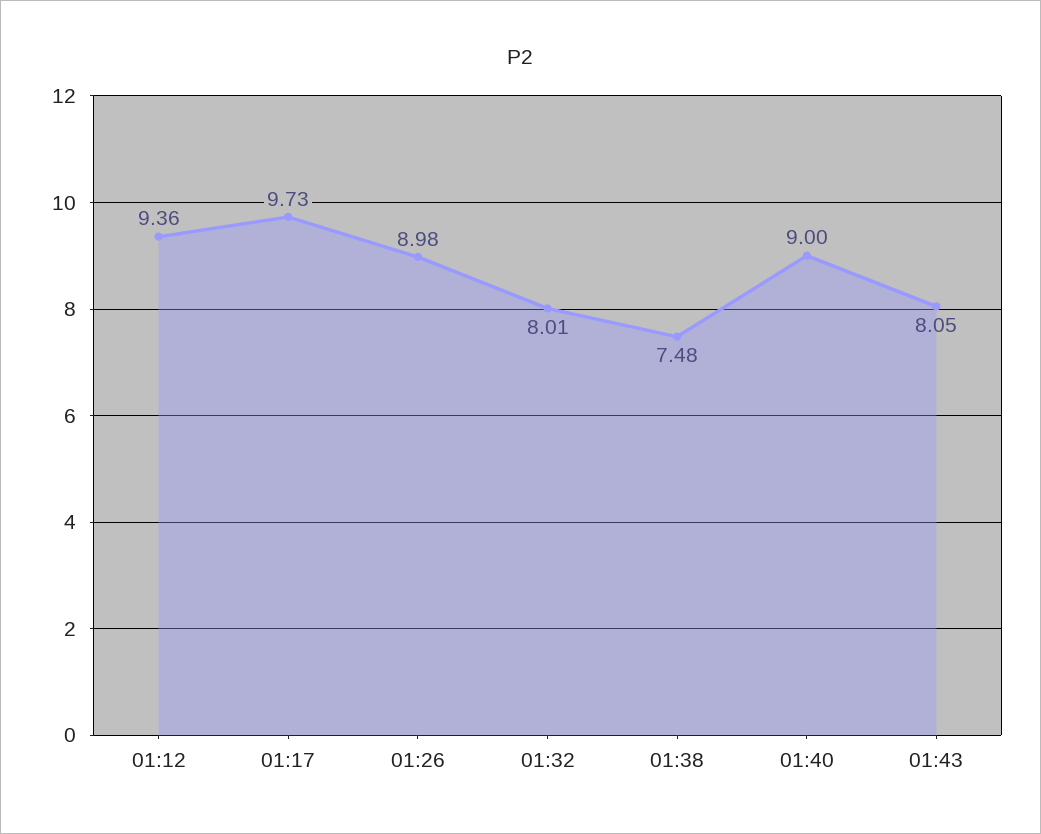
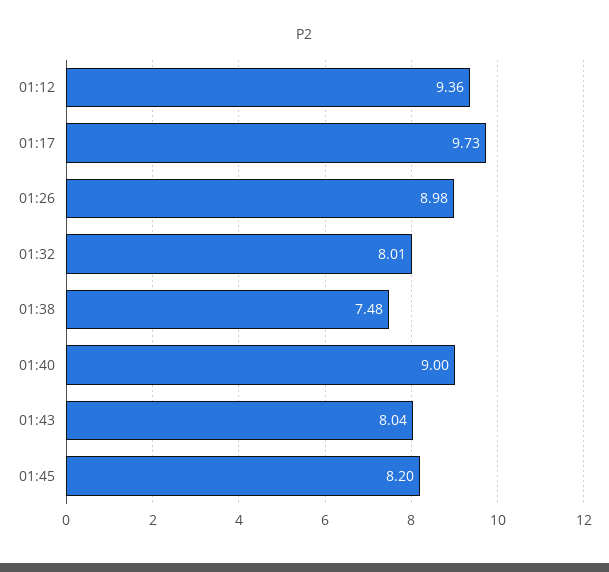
01:43: 8.05 -> 8.04
01:45: none -> 8.2

